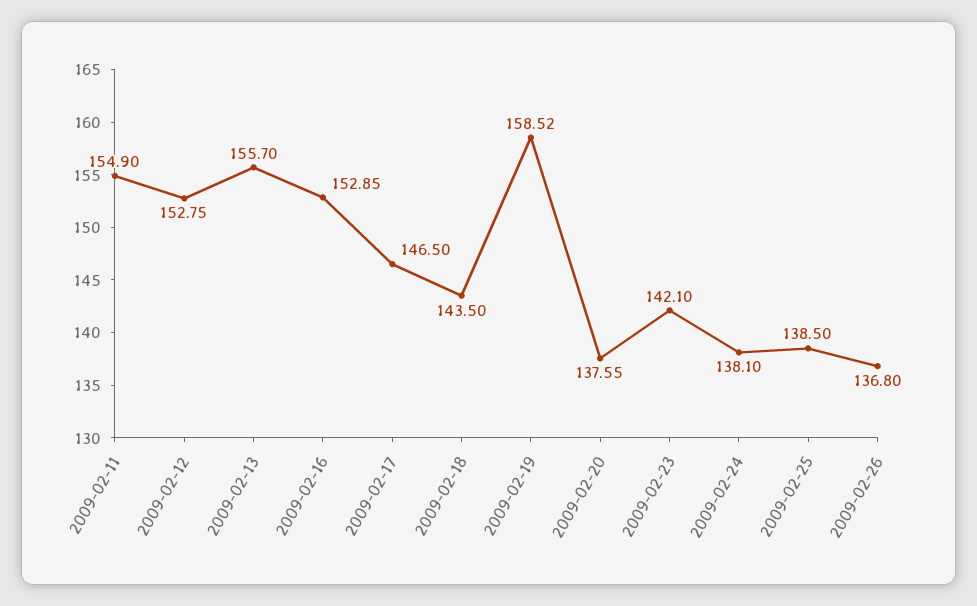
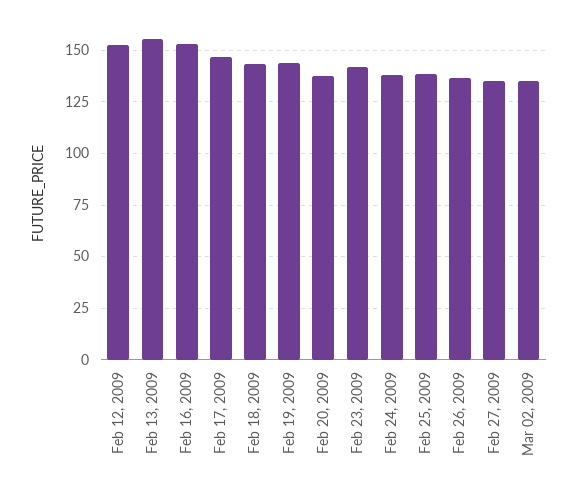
2009-02-11: 154.9 -> none
2009-02-19: 158.52 -> 145
Feb 27, 2009: none -> 135
Mar 02, 2009: none -> 135

